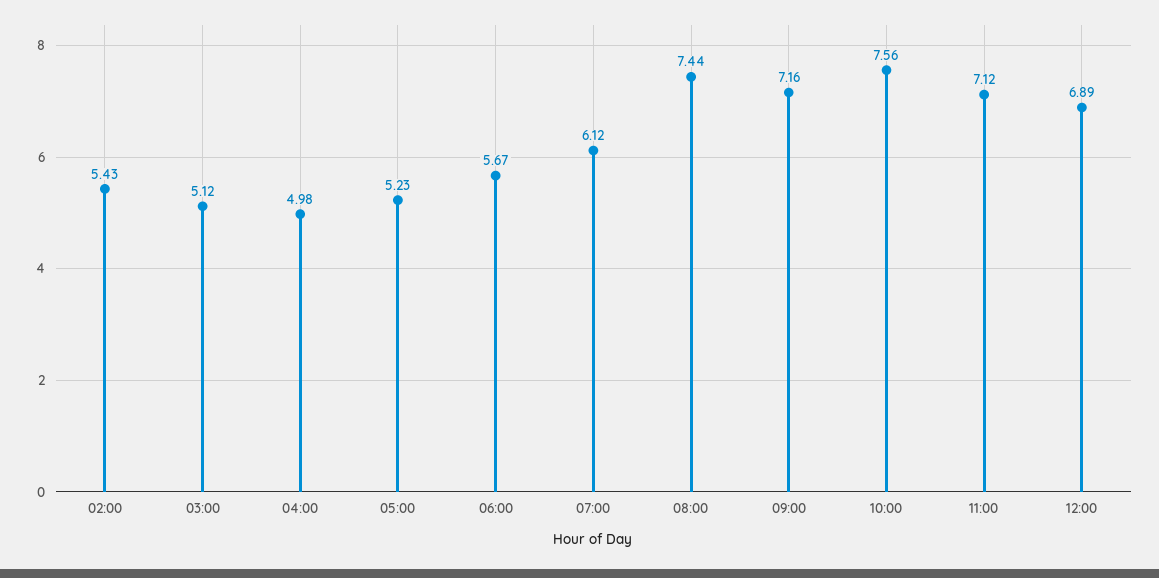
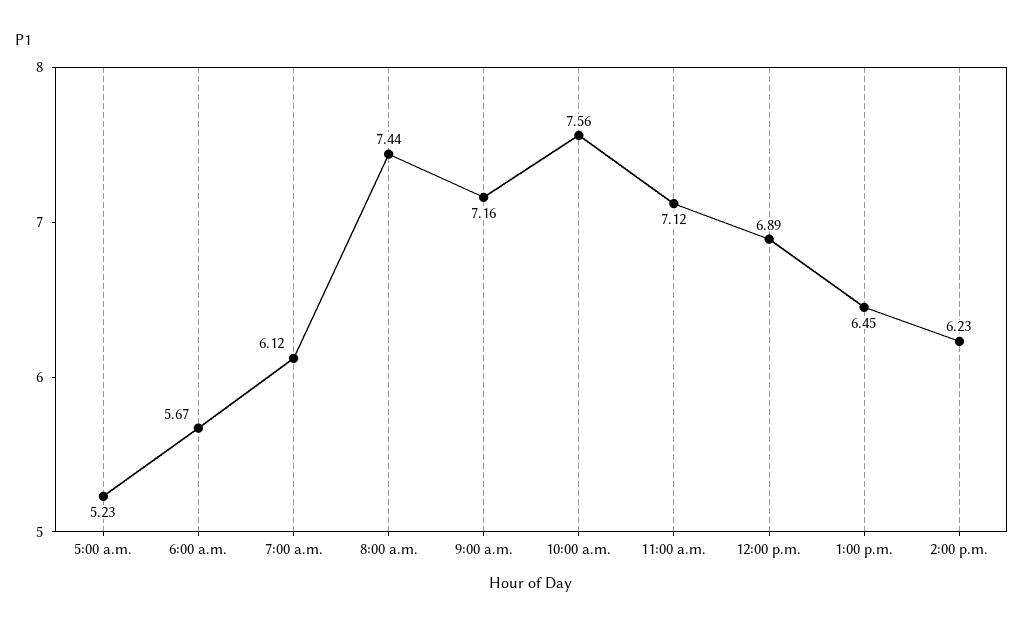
02:00: 5.43 -> none
03:00: 5.12 -> none
04:00: 4.98 -> none
1:00 p.m.: none -> 6.45
2:00 p.m.: none -> 6.23

